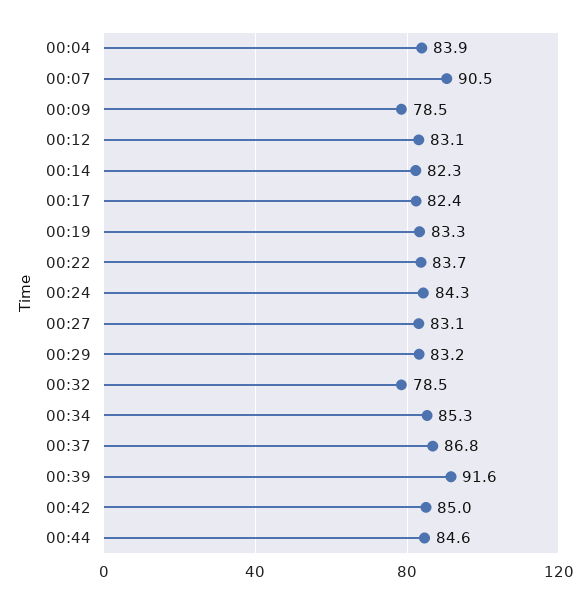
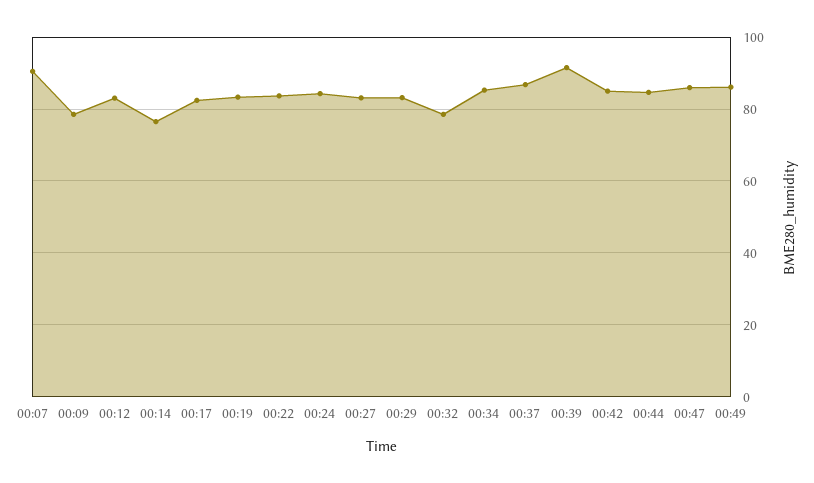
00:04: 83.9 -> none
00:14: 82.3 -> 76
00:47: none -> 86
00:49: none -> 86

